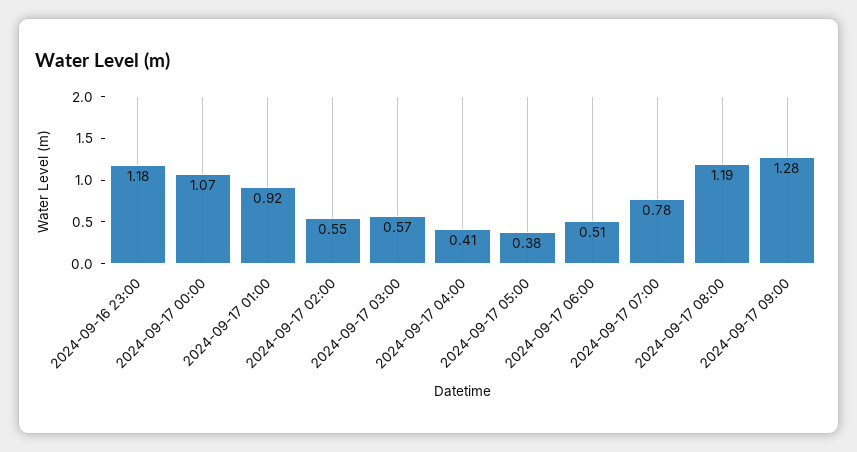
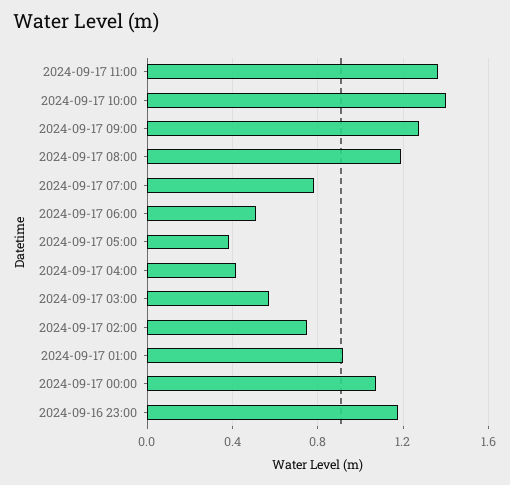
2024-09-17 02:00: 0.55 -> 0.75
2024-09-17 11:00: none -> 1.35
2024-09-17 10:00: none -> 1.4

